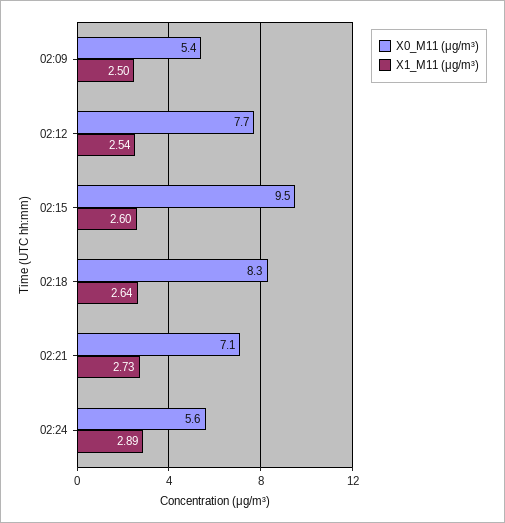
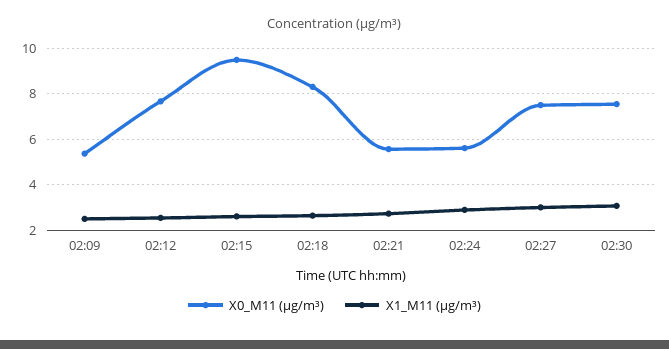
X0_M11 (μg/m³), 02:21: 7.1 -> 5.5
X0_M11 (μg/m³), 02:27: none -> 7.5
X1_M11 (μg/m³), 02:27: none -> 3
X0_M11 (μg/m³), 02:30: none -> 7.5
X1_M11 (μg/m³), 02:30: none -> 3

